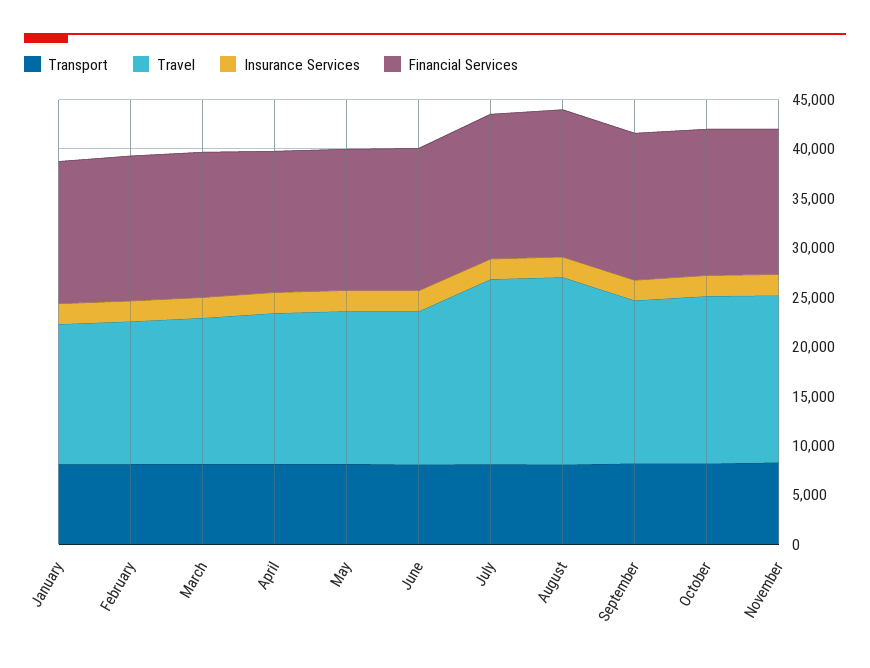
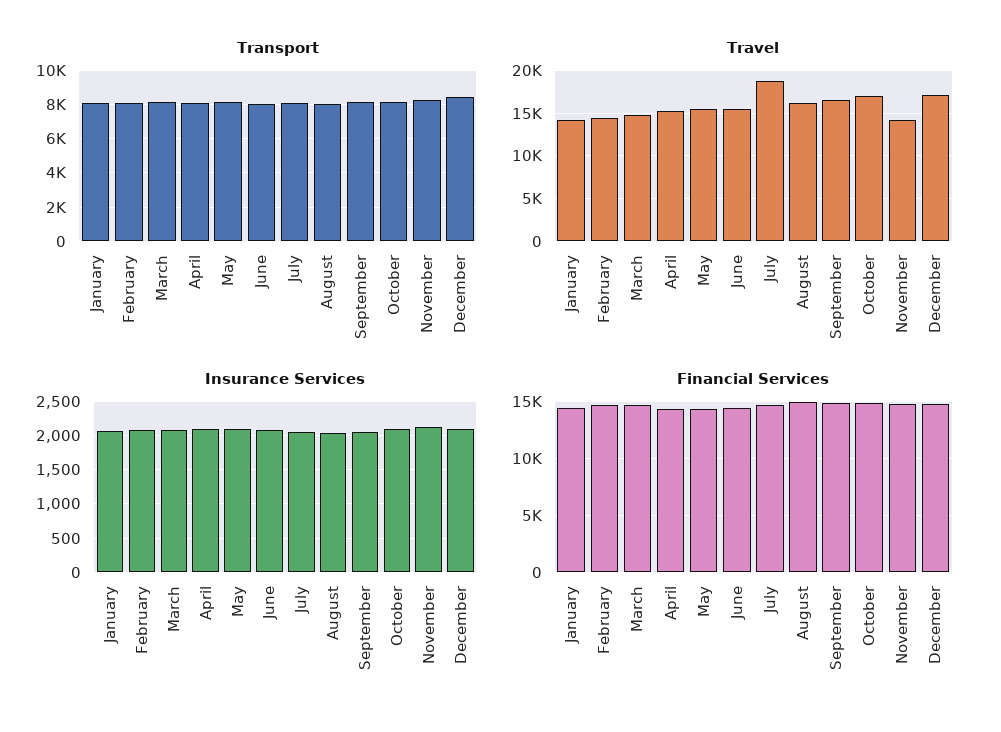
Travel, August: 19000 -> 16000
Travel, November: 17000 -> 14000
Transport, December: none -> 8500
Travel, December: none -> 17000
Insurance Services, December: none -> 2100
Financial Services, December: none -> 15000

